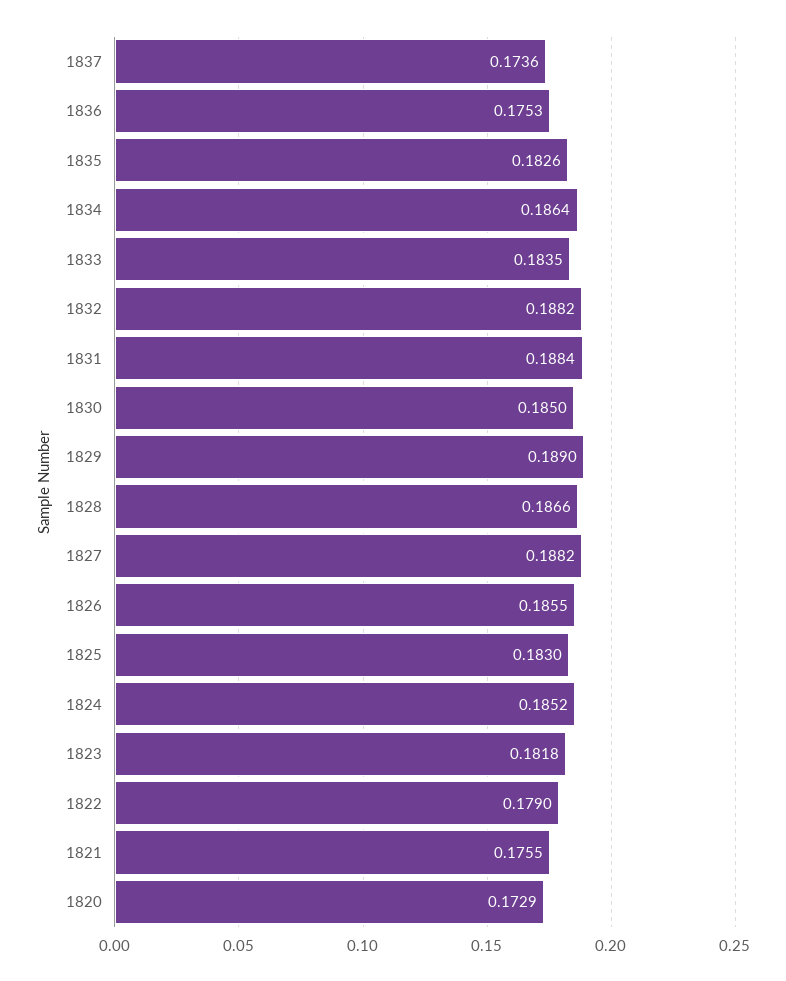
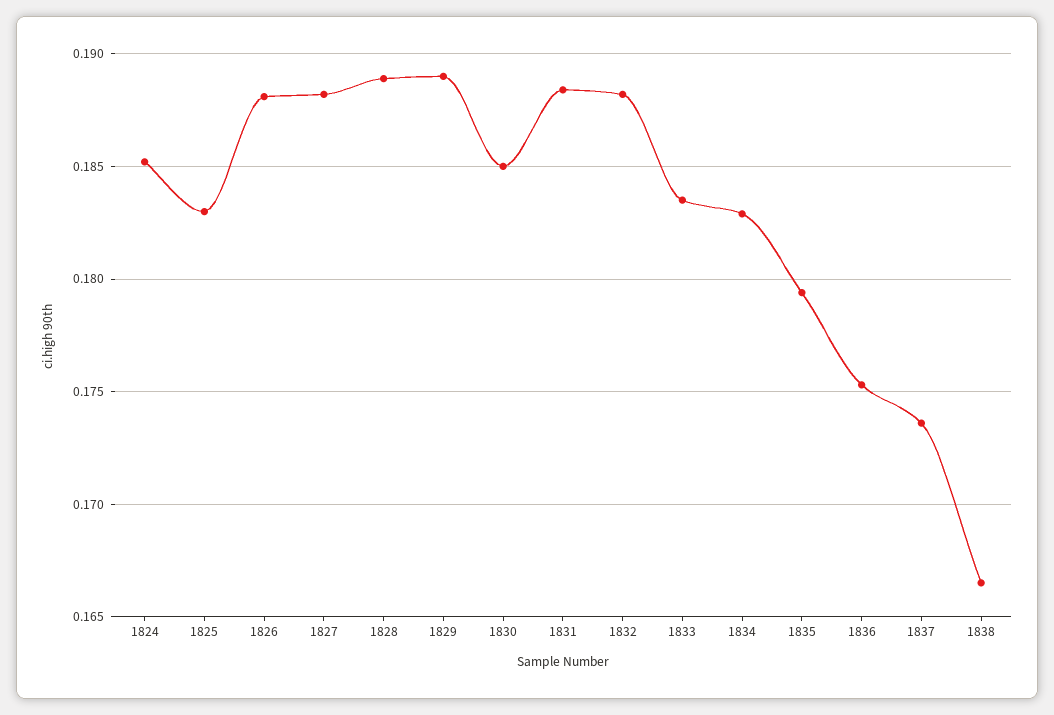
1835: 0.1826 -> 0.1795
1834: 0.1864 -> 0.183
1828: 0.1866 -> 0.189
1826: 0.1855 -> 0.188
1823: 0.1818 -> none
1822: 0.179 -> none
1821: 0.1755 -> none
1820: 0.1729 -> none
1838: none -> 0.1665

